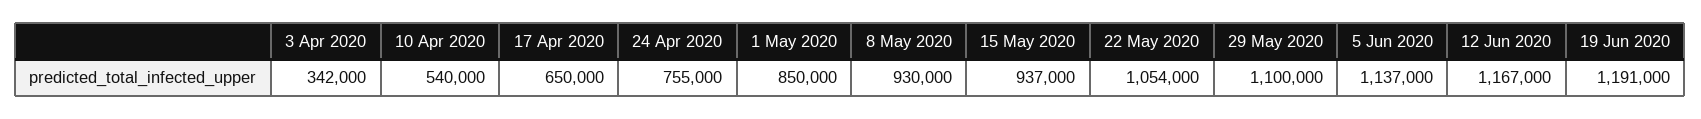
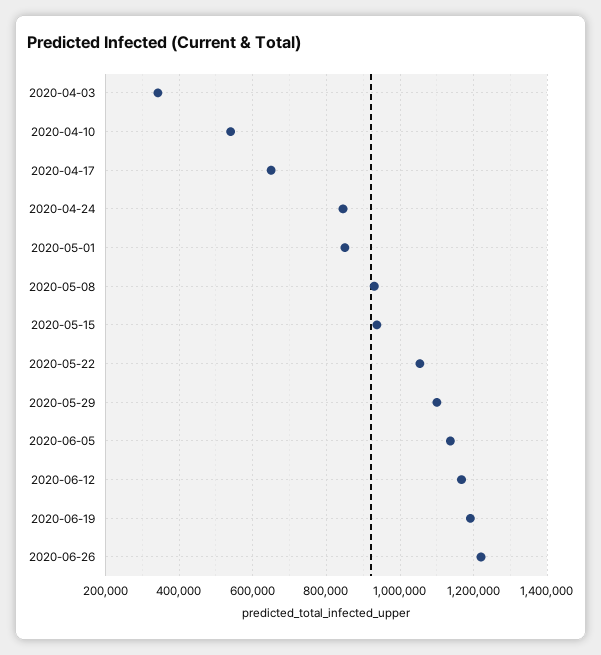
24 Apr 2020: 755000 -> 840000
2020-06-26: none -> 1220000

